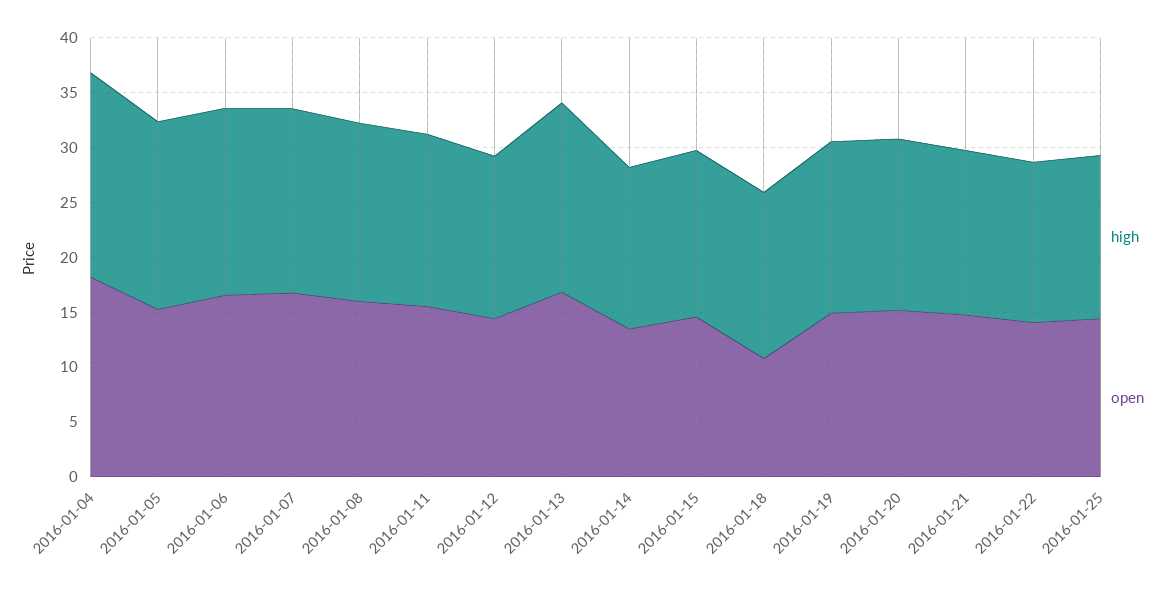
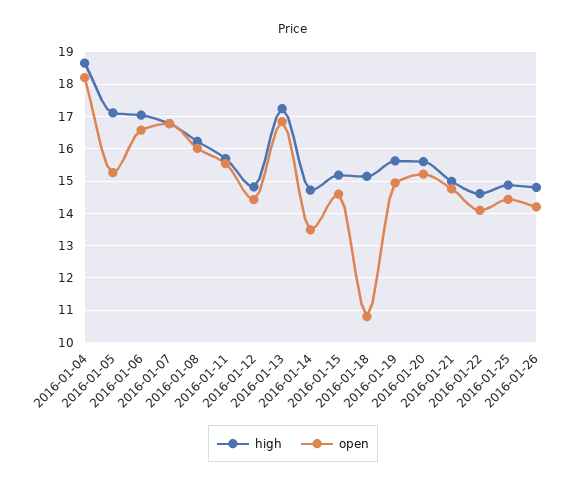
high, 2016-01-26: none -> 14.8
open, 2016-01-26: none -> 14.2

